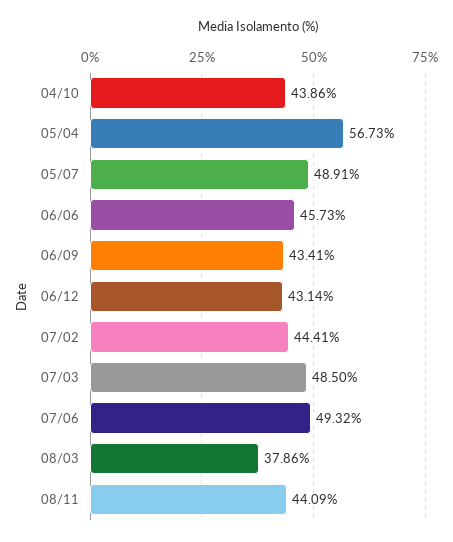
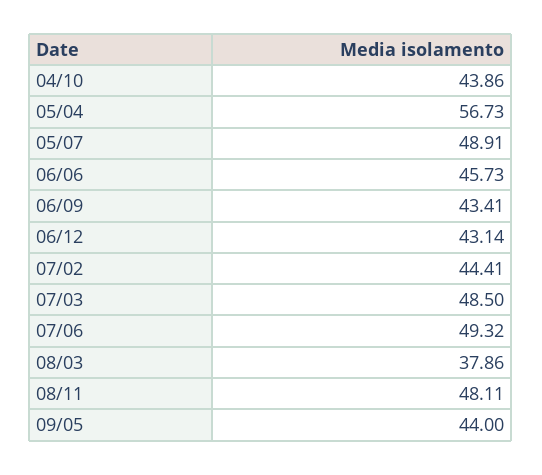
08/11: 44.09 -> 48.11
09/05: none -> 44

